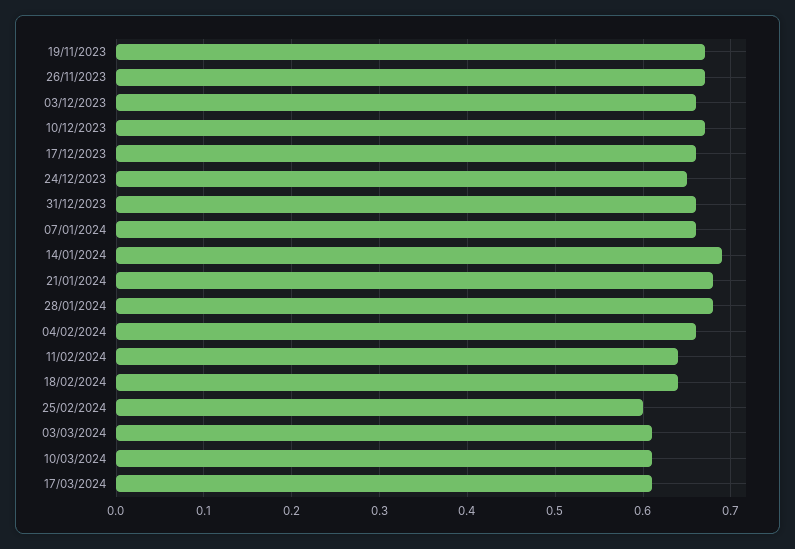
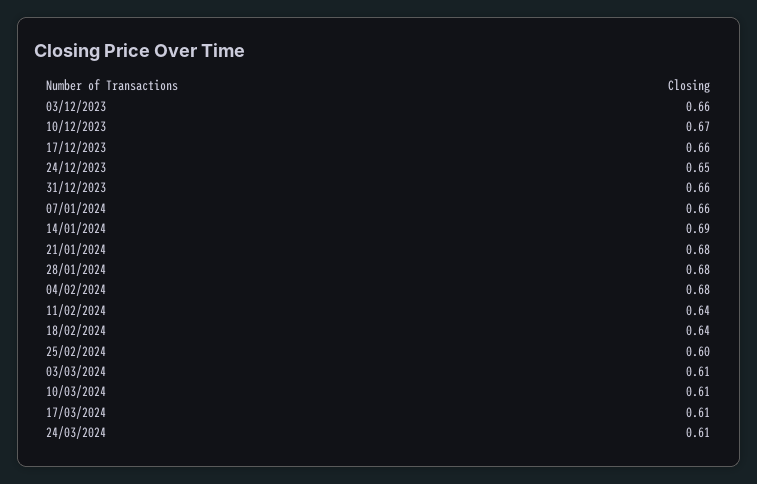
19/11/2023: 0.67 -> none
26/11/2023: 0.67 -> none
04/02/2024: 0.66 -> 0.68
24/03/2024: none -> 0.61

